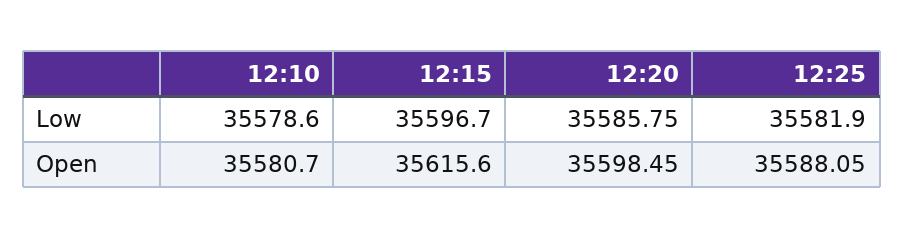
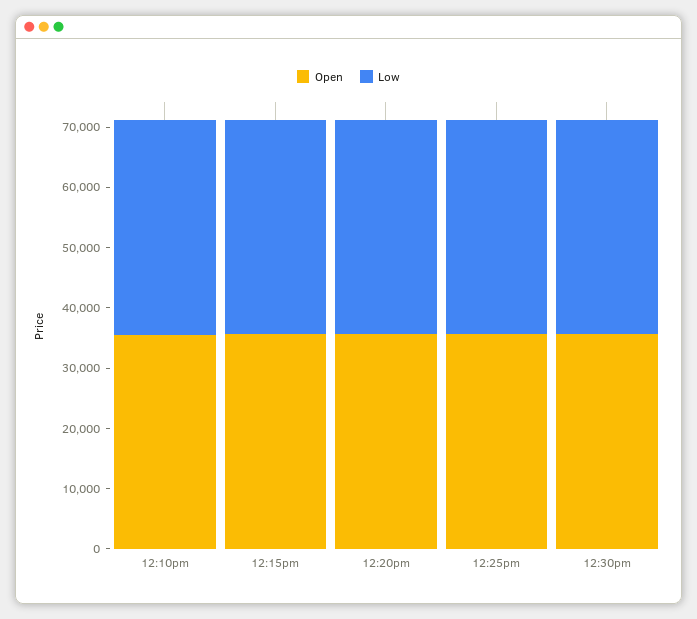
Open, 12:30pm: none -> 36000
Low, 12:30pm: none -> 36000

